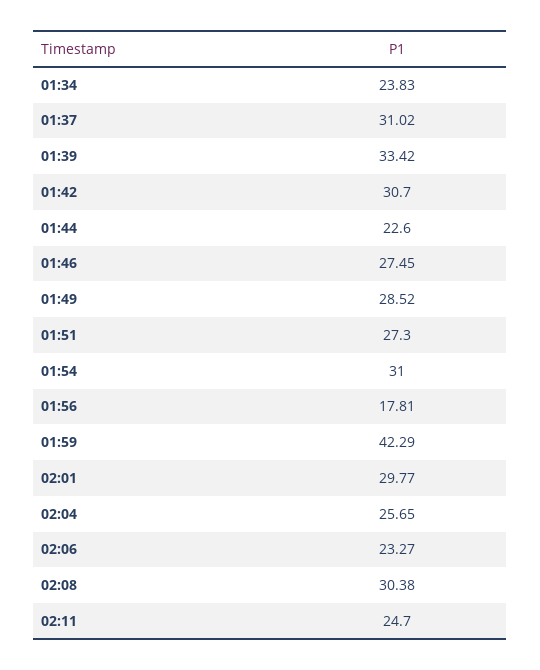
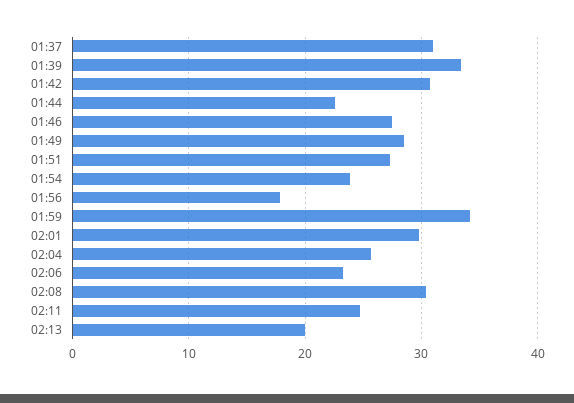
01:34: 23.83 -> none
01:54: 31 -> 24
01:59: 42.29 -> 34
02:13: none -> 20

